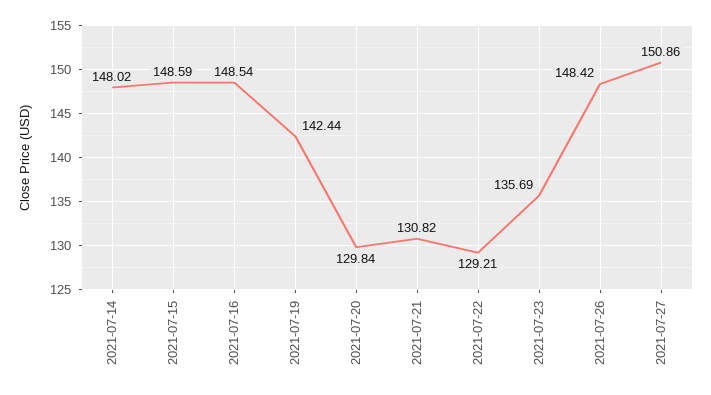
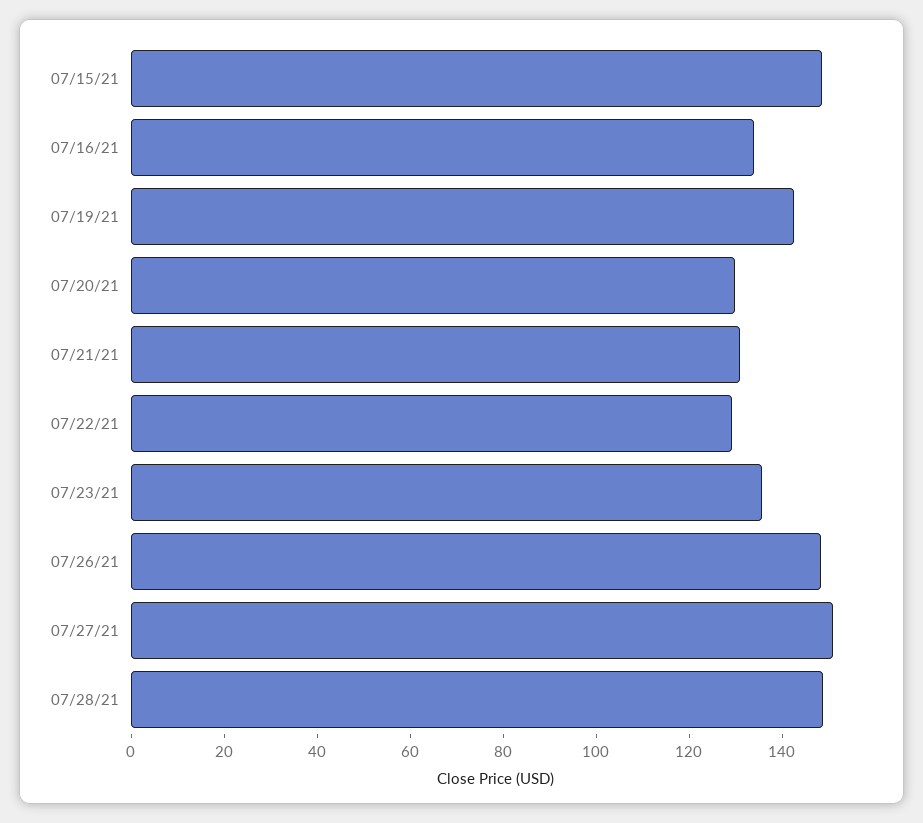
2021-07-14: 148.02 -> none
2021-07-16: 148.54 -> 135
07/28/21: none -> 150

